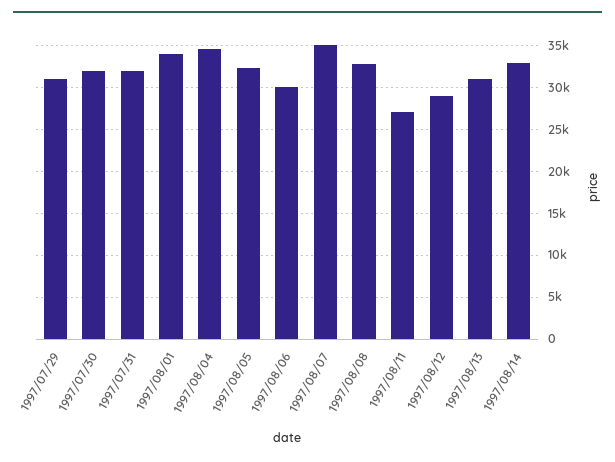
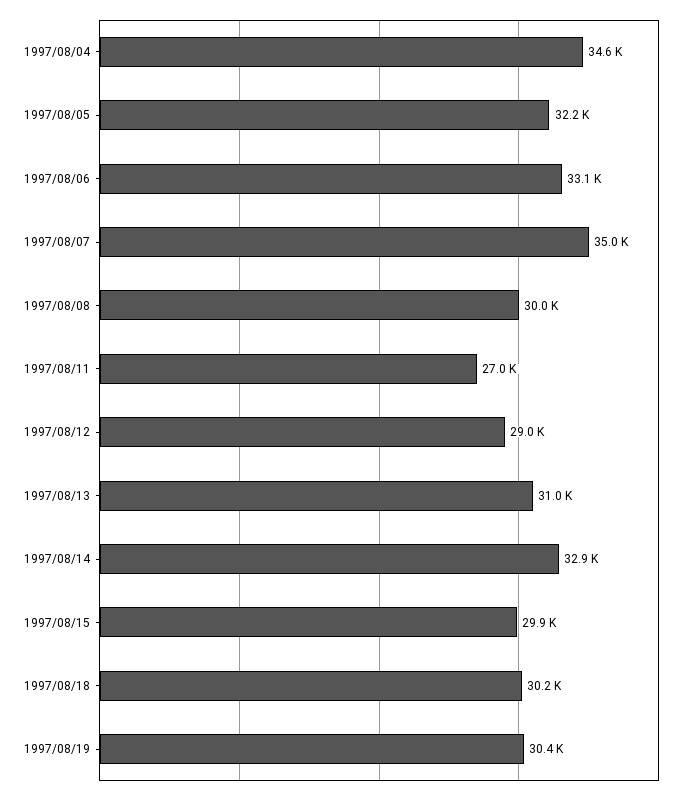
1997/07/29: 31000 -> none
1997/07/30: 32000 -> none
1997/07/31: 32000 -> none
1997/08/01: 34000 -> none
1997/08/06: 30000 -> 33100
1997/08/08: 33000 -> 30000
1997/08/15: none -> 29900
1997/08/18: none -> 30200
1997/08/19: none -> 30400

